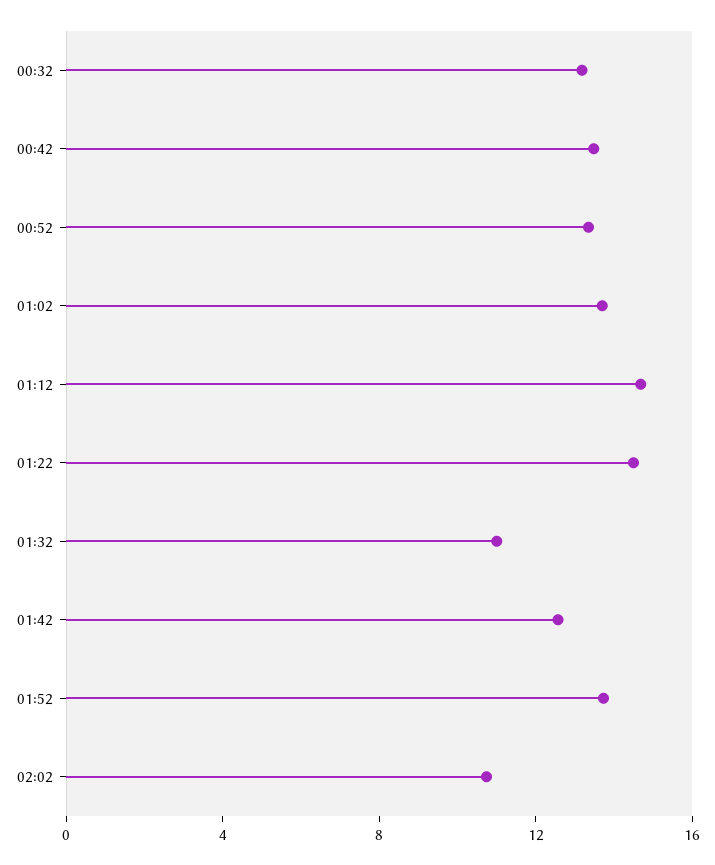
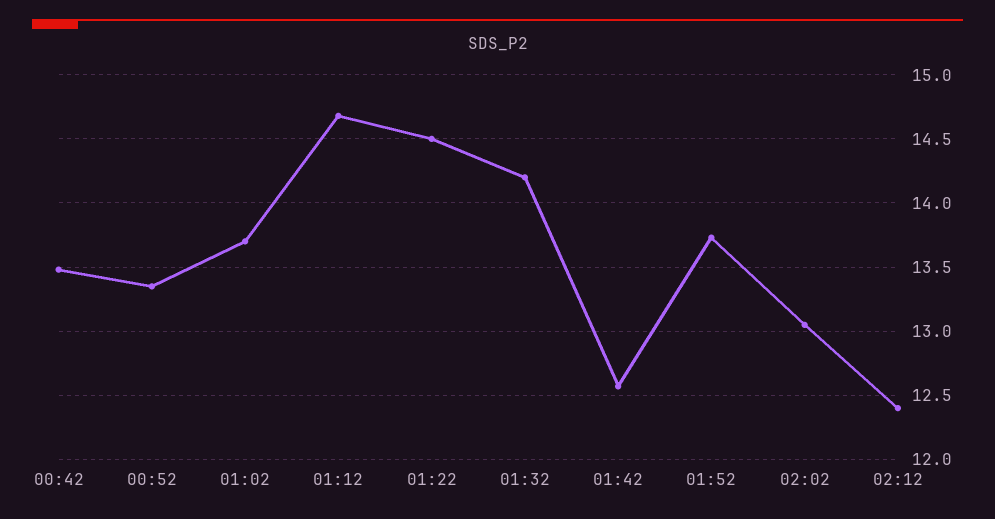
00:32: 13 -> none
01:32: 11 -> 14.2
02:02: 11 -> 13.05
02:12: none -> 12.4

